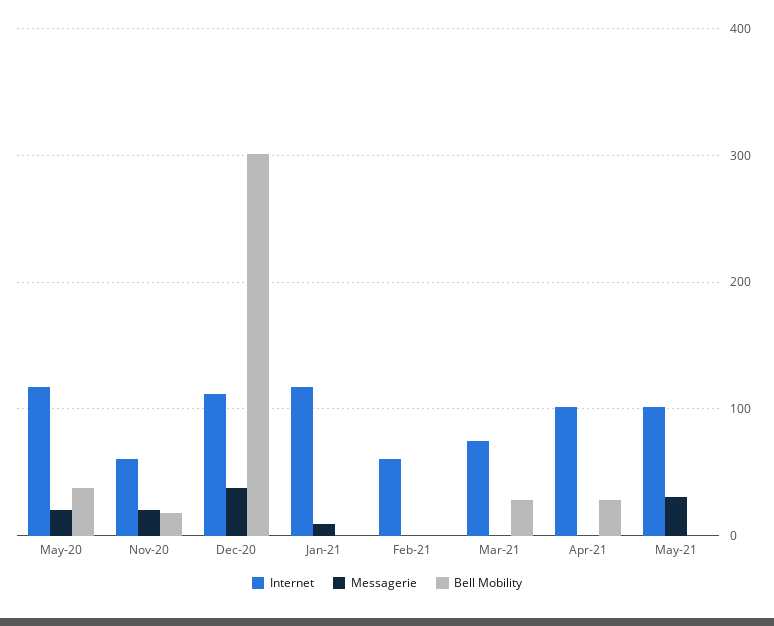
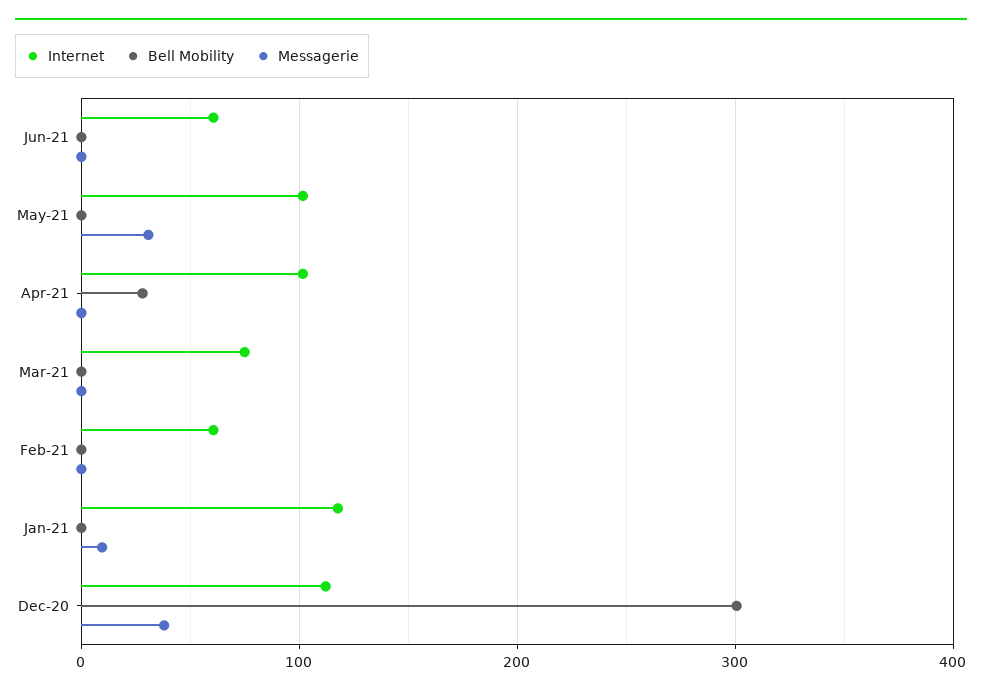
Internet, May-20: 120 -> none
Messagerie, May-20: 20 -> none
Bell Mobility, May-20: 40 -> none
Internet, Nov-20: 60 -> none
Messagerie, Nov-20: 20 -> none
Bell Mobility, Nov-20: 20 -> none
Bell Mobility, Mar-21: 30 -> 0
Internet, Jun-21: none -> 60
Bell Mobility, Jun-21: none -> 0
Messagerie, Jun-21: none -> 0

